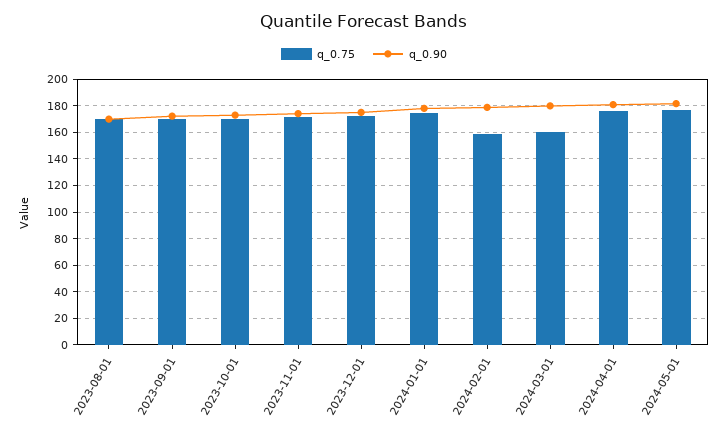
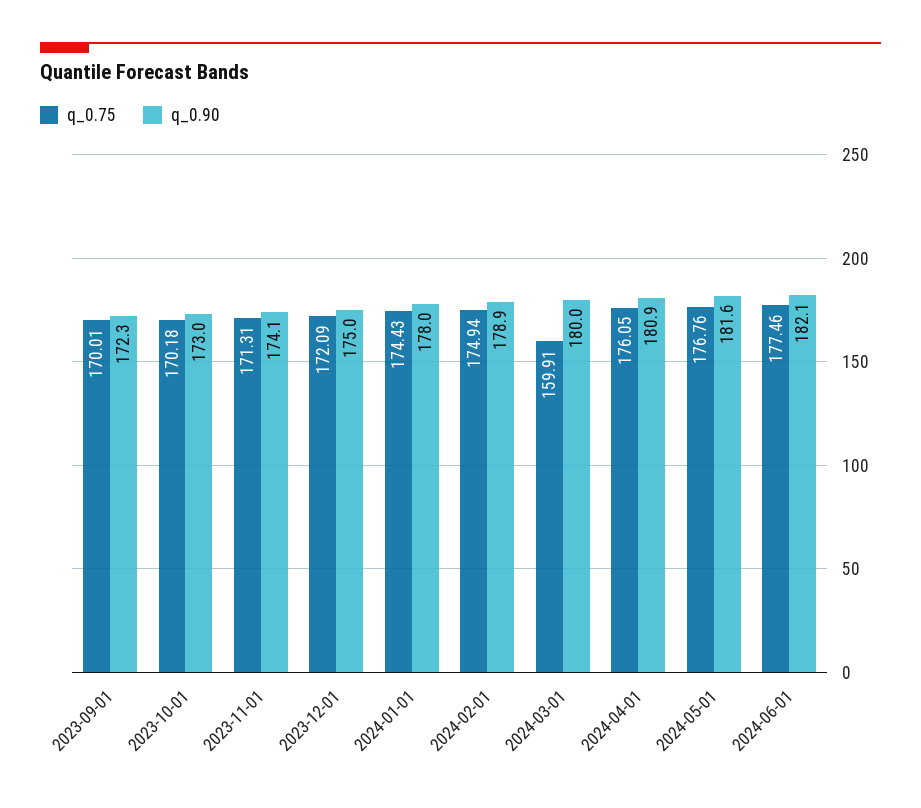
q_0.75, 2023-08-01: 170 -> none
q_0.90, 2023-08-01: 170 -> none
q_0.75, 2024-02-01: 160 -> 174.94
q_0.75, 2024-06-01: none -> 177.46
q_0.90, 2024-06-01: none -> 182.1

